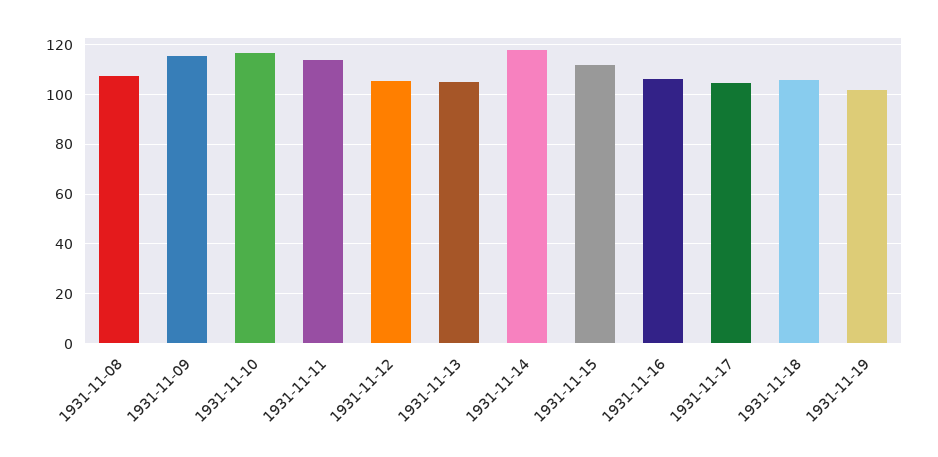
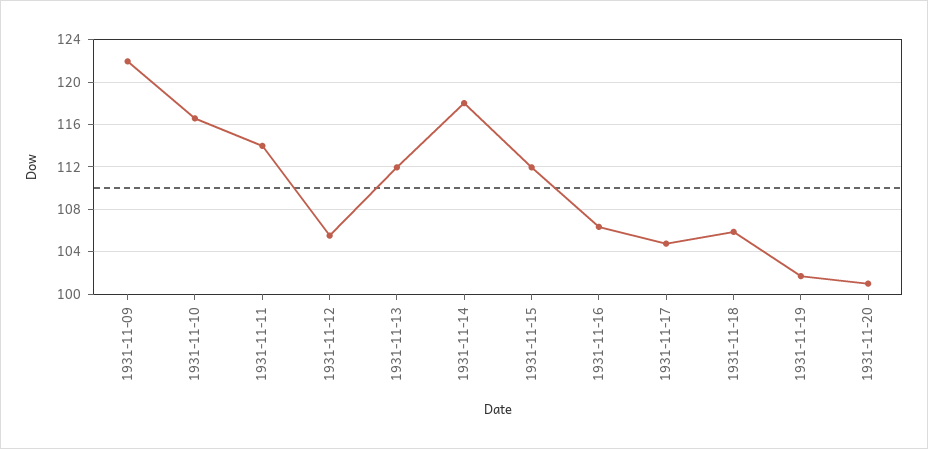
1931-11-08: 107.5 -> none
1931-11-09: 115 -> 122
1931-11-13: 105 -> 112
1931-11-20: none -> 101

